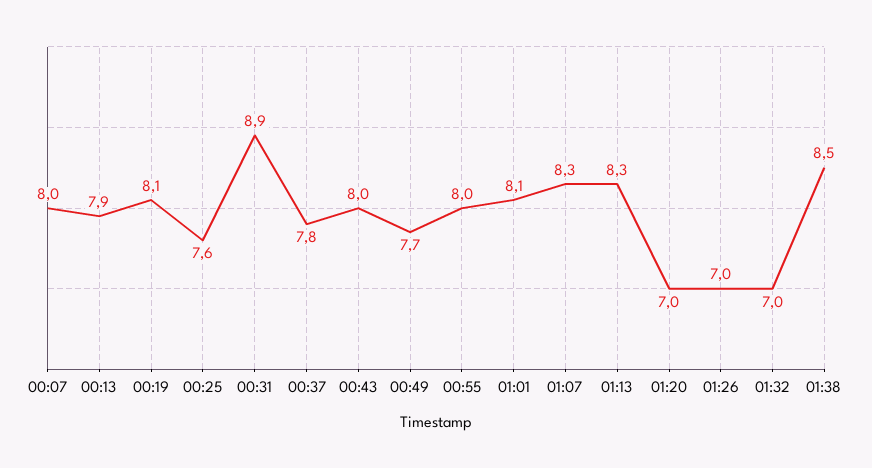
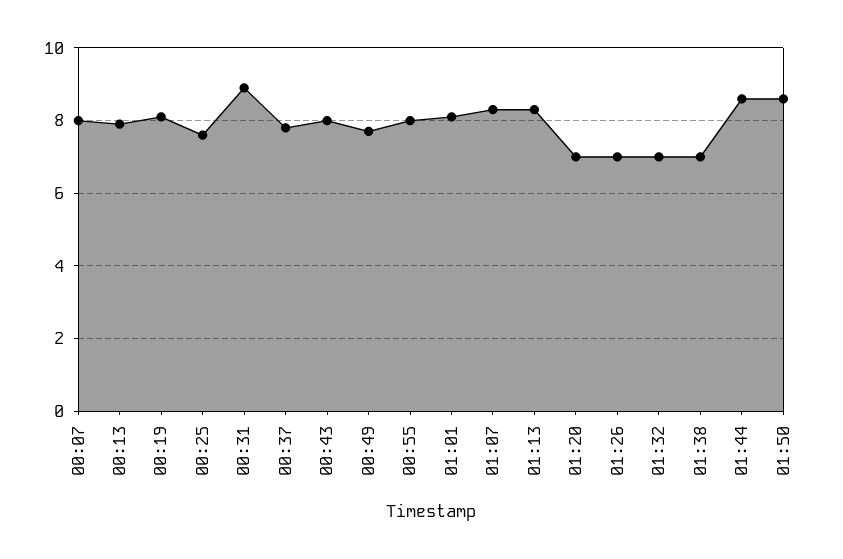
01:38: 8.5 -> 7
01:44: none -> 8.5
01:50: none -> 8.5

